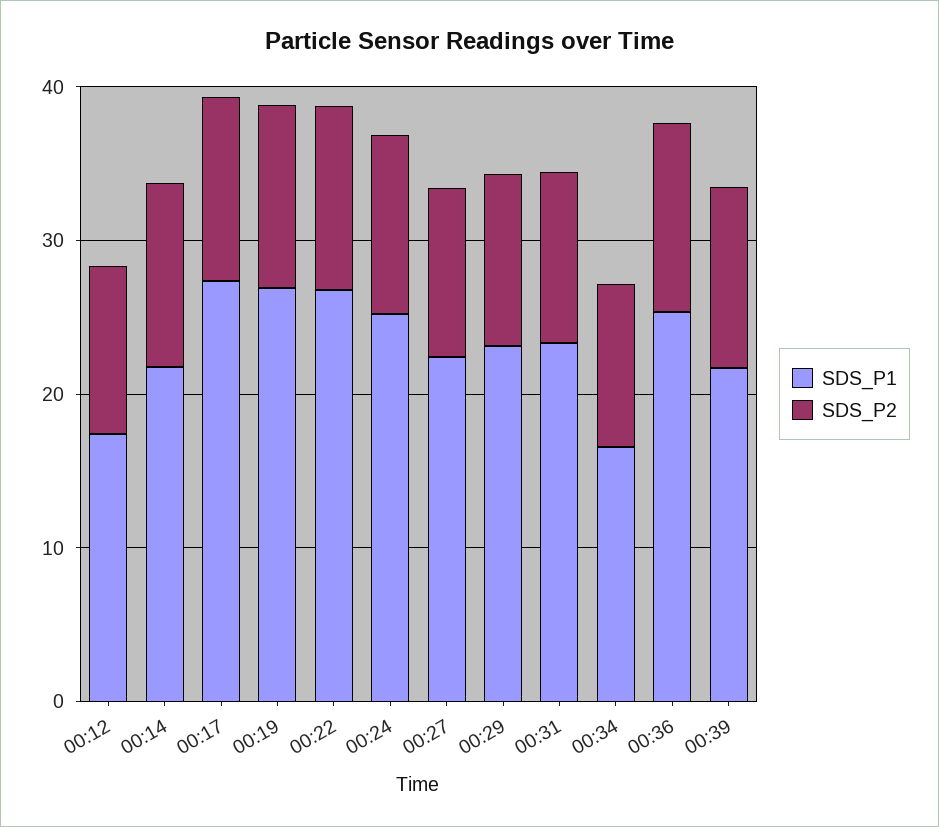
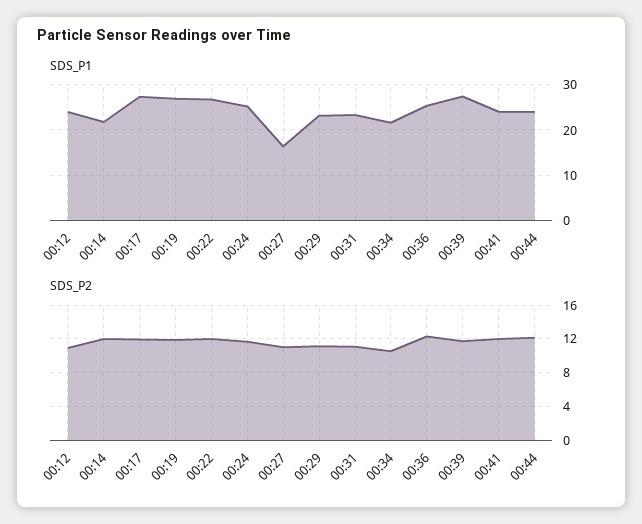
SDS_P1, 00:12: 18 -> 24
SDS_P1, 00:27: 22 -> 16
SDS_P1, 00:34: 16 -> 22
SDS_P1, 00:39: 22 -> 28
SDS_P1, 00:41: none -> 24
SDS_P1, 00:44: none -> 24
SDS_P2, 00:41: none -> 12
SDS_P2, 00:44: none -> 12

